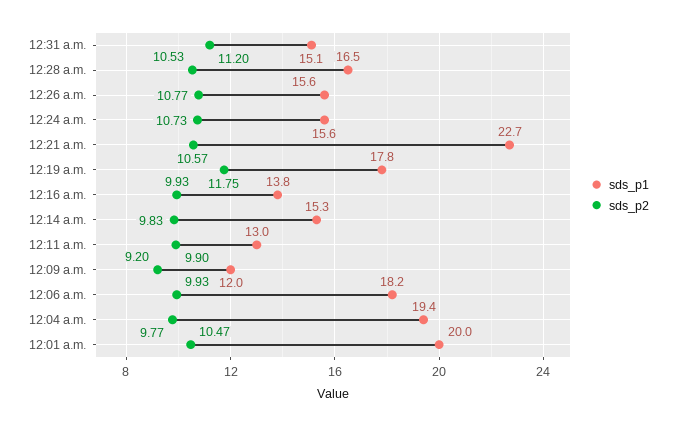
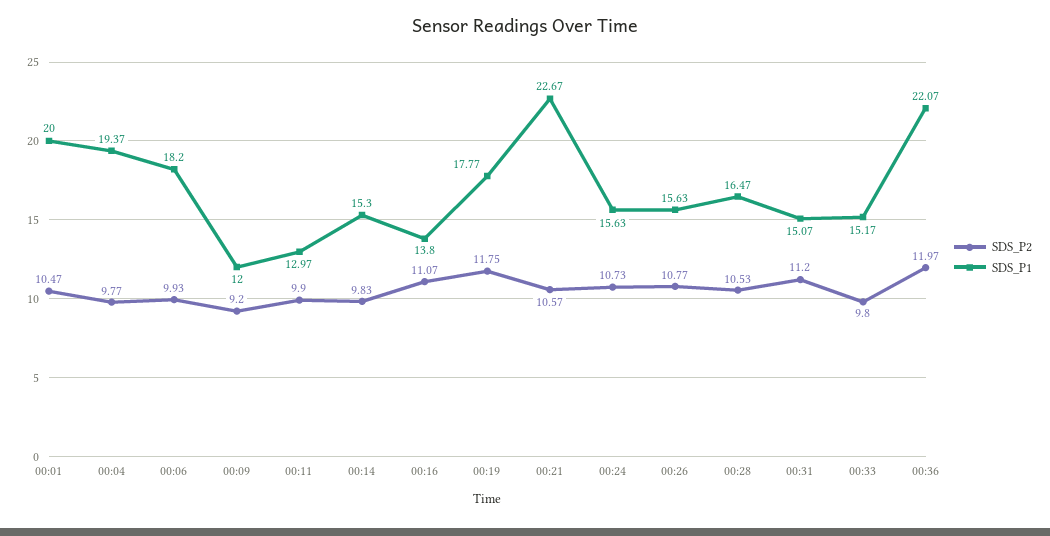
sds_p2, 12:16 a.m.: 9.93 -> 11.07
sds_p2, 00:33: none -> 9.8
sds_p1, 00:33: none -> 15.17
sds_p2, 00:36: none -> 11.97
sds_p1, 00:36: none -> 22.07

